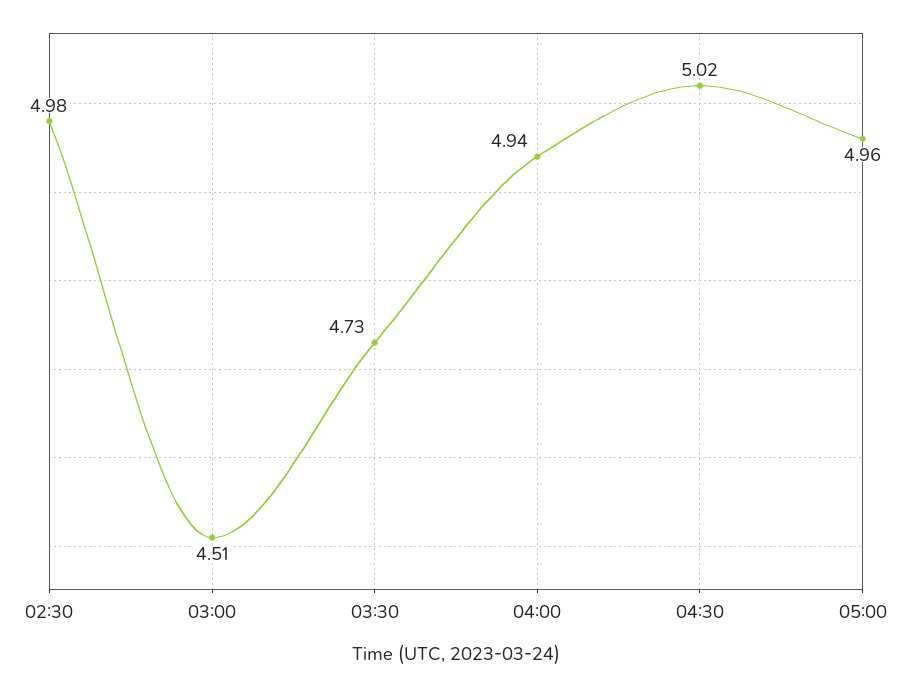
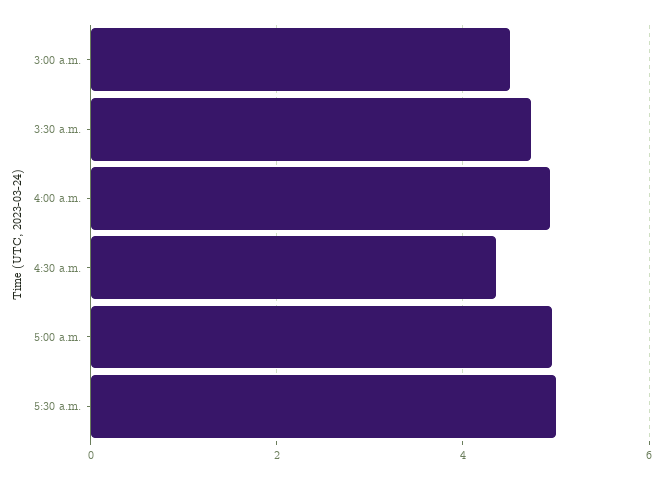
02:30: 4.98 -> none
04:30: 5.02 -> 4.4
5:30 a.m.: none -> 5

